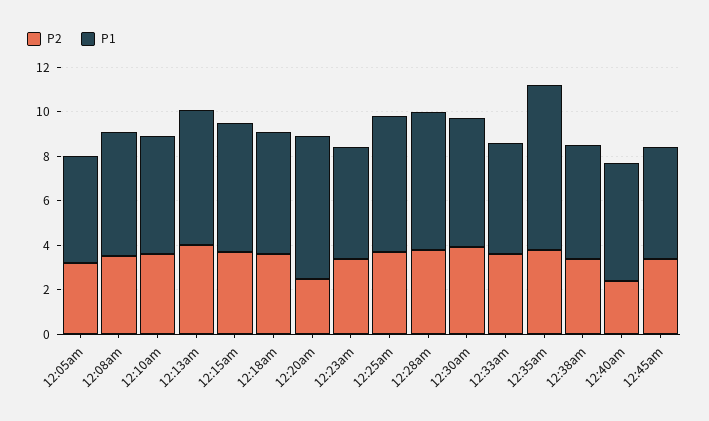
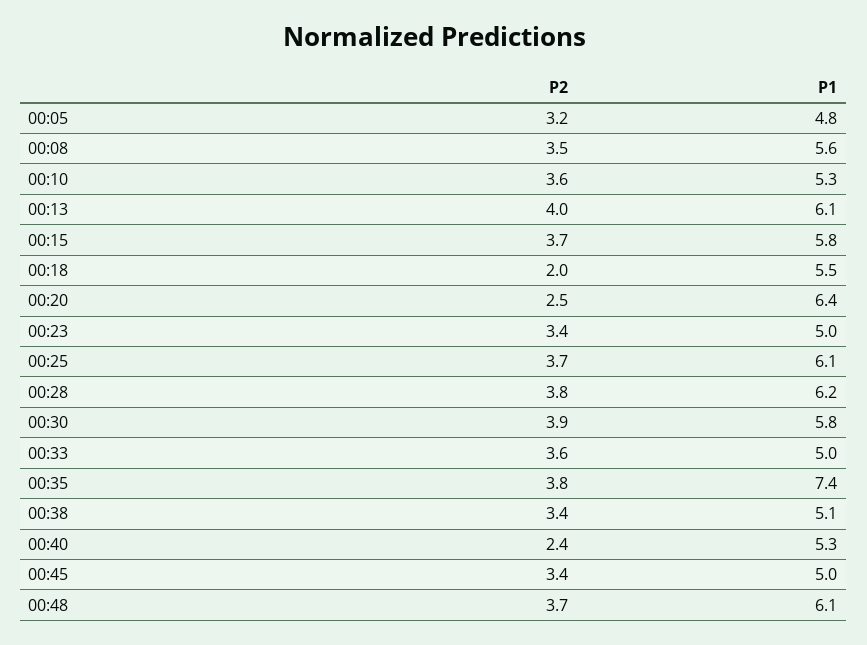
P2, 12:18am: 3.5 -> 2
P2, 00:48: none -> 3.7
P1, 00:48: none -> 6.1

